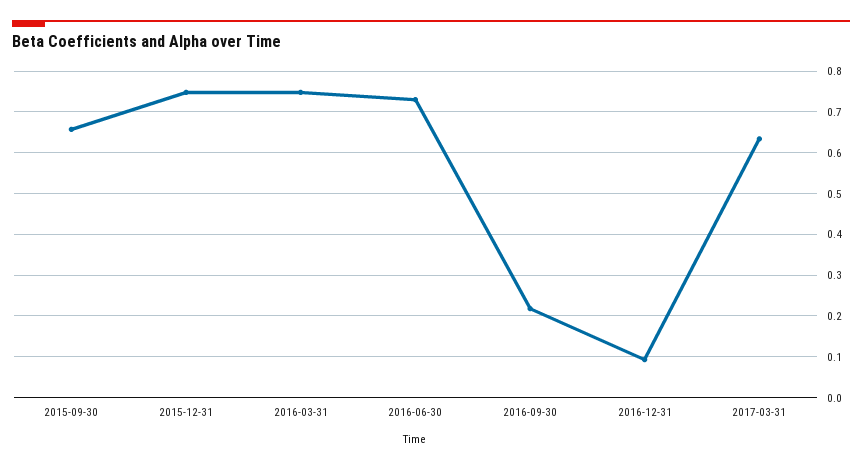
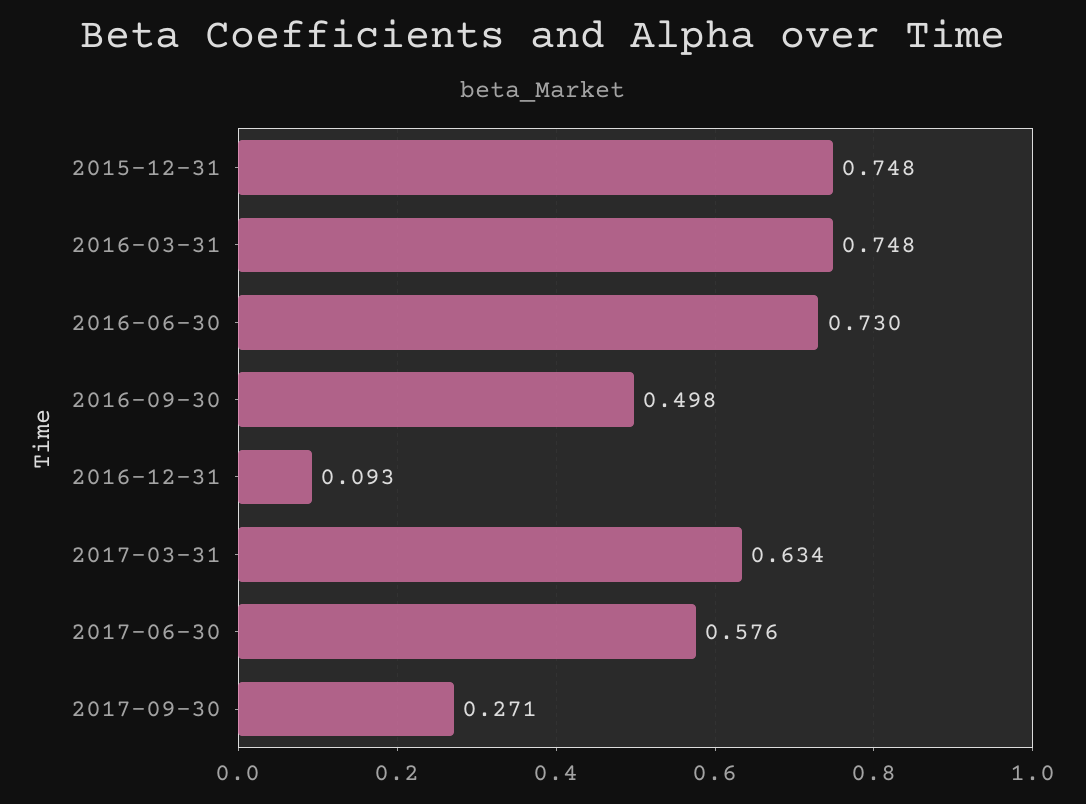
2015-09-30: 0.66 -> none
2016-09-30: 0.22 -> 0.498
2017-06-30: none -> 0.576
2017-09-30: none -> 0.271

